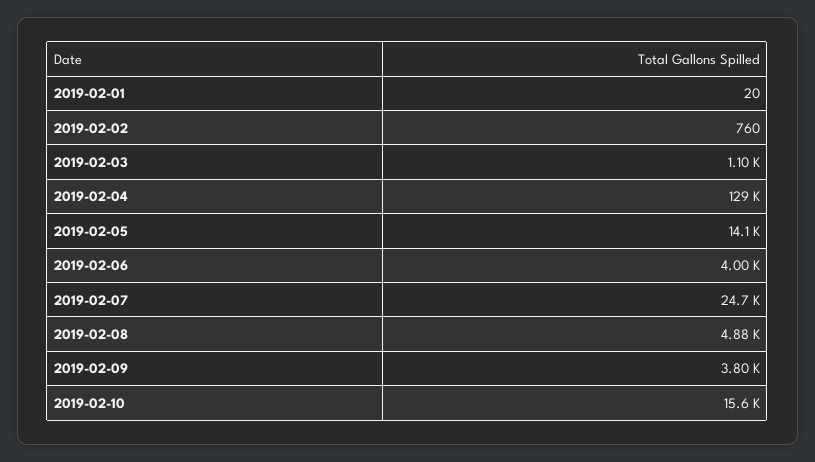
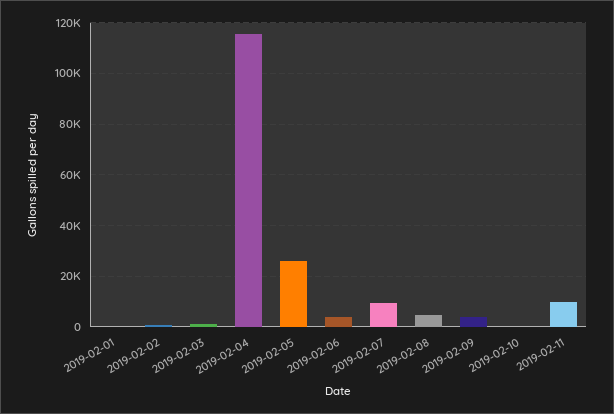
2019-02-04: 129000 -> 115000
2019-02-05: 14100 -> 25000
2019-02-07: 24700 -> 10000
2019-02-10: 15600 -> 0
2019-02-11: none -> 10000

